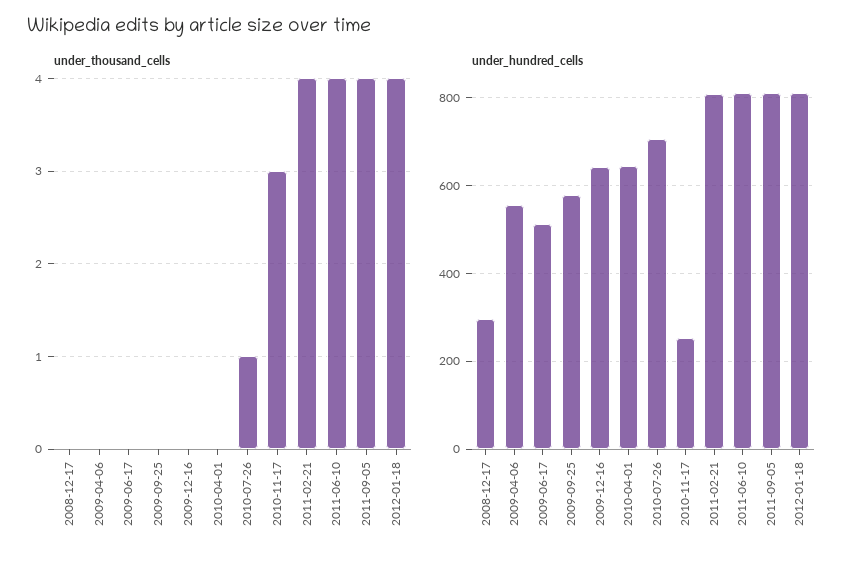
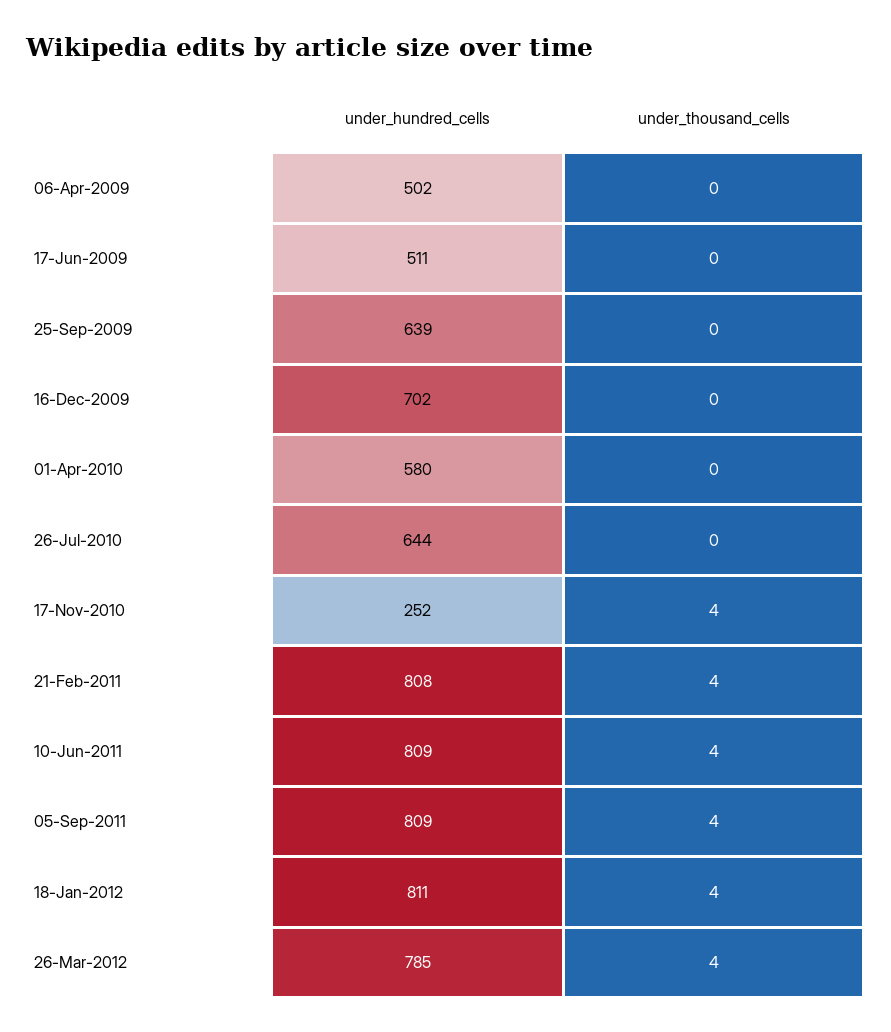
under_thousand_cells, 2008-12-17: 0 -> none
under_thousand_cells, 2010-07-26: 1 -> 0
under_thousand_cells, 2010-11-17: 3 -> 4
under_hundred_cells, 2008-12-17: 300 -> none
under_hundred_cells, 2009-04-06: 560 -> 502
under_hundred_cells, 2009-09-25: 580 -> 639
under_hundred_cells, 2009-12-16: 640 -> 702
under_hundred_cells, 2010-04-01: 640 -> 580
under_hundred_cells, 2010-07-26: 700 -> 644
under_hundred_cells, 26-Mar-2012: none -> 785
under_thousand_cells, 26-Mar-2012: none -> 4

